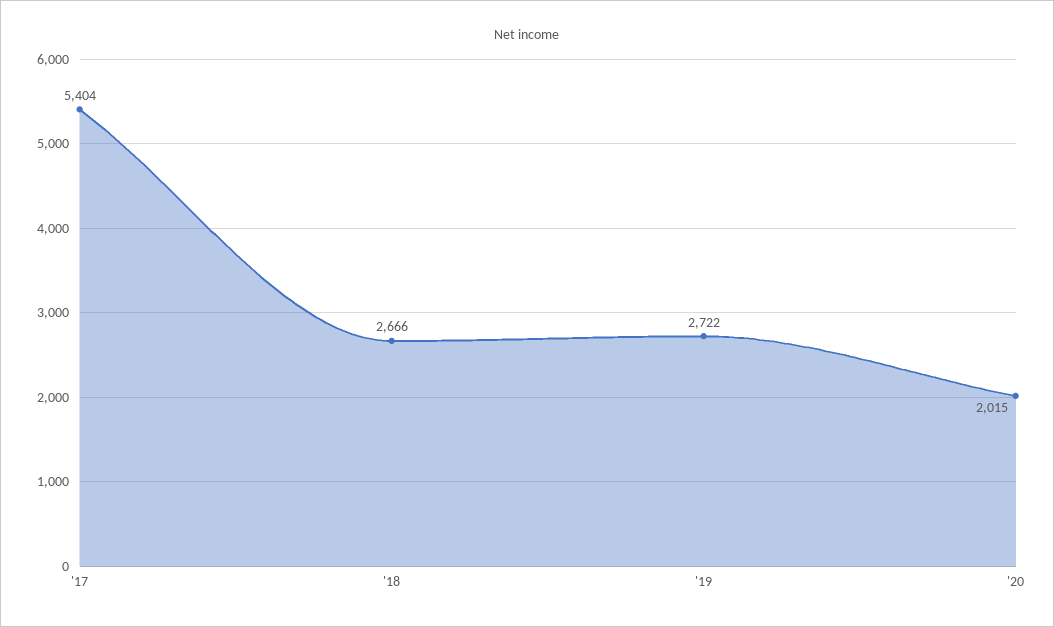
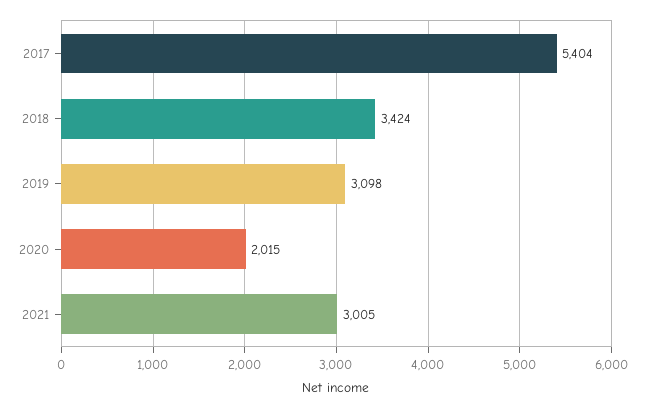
'18: 2666 -> 3424
'19: 2722 -> 3098
2021: none -> 3005

